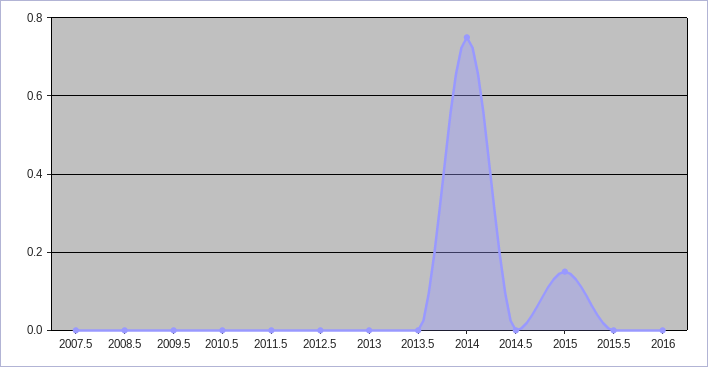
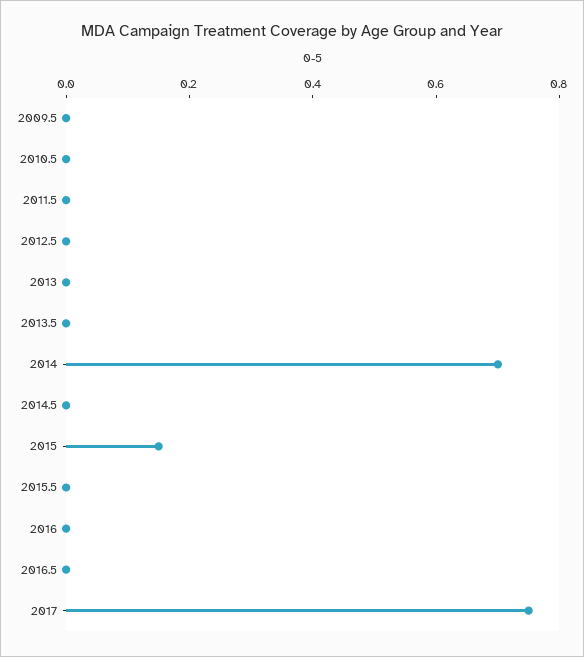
2007.5: 0 -> none
2008.5: 0 -> none
2014: 0.75 -> 0.7
2016.5: none -> 0
2017: none -> 0.75

